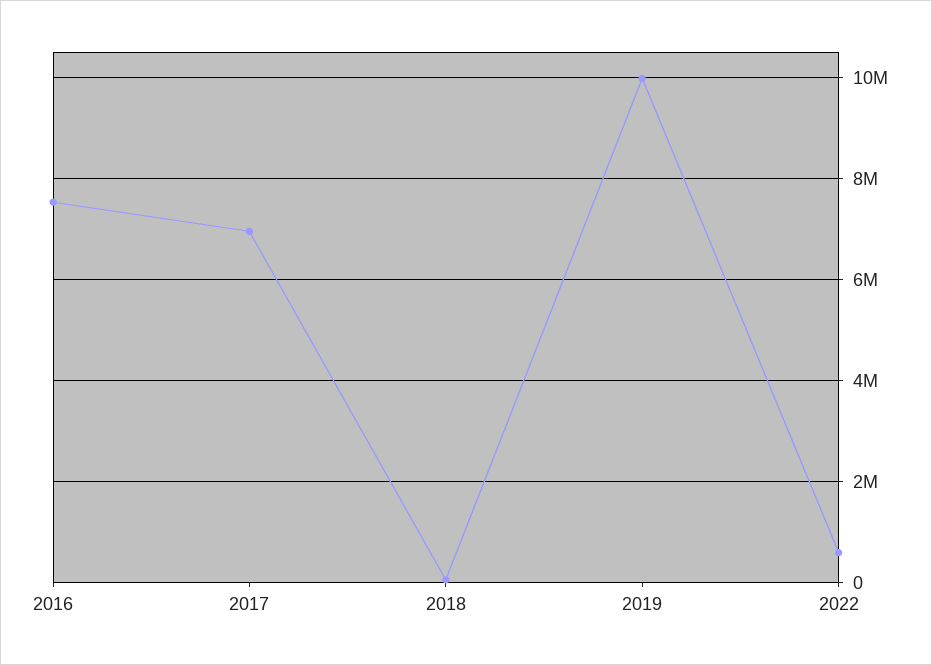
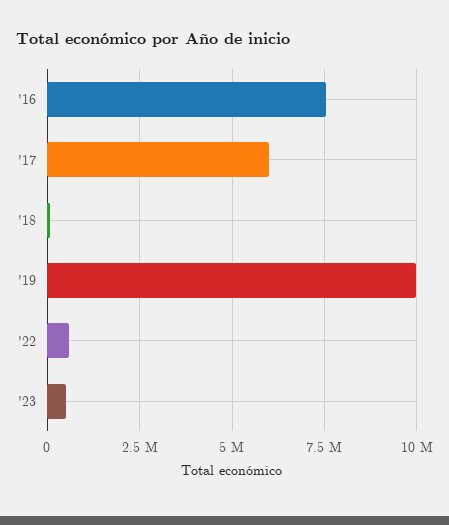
2017: 7000000 -> 6000000
'23: none -> 500000

